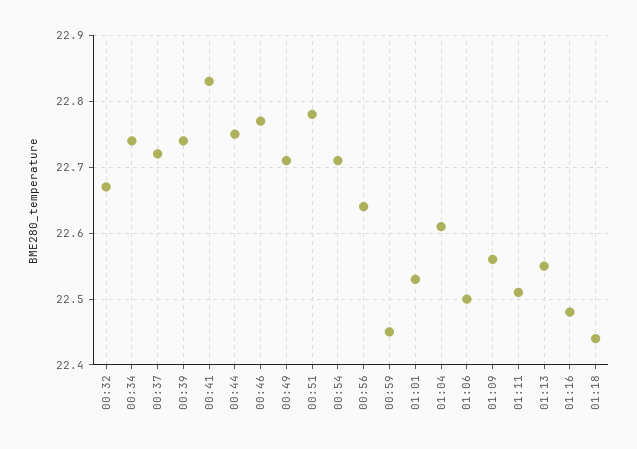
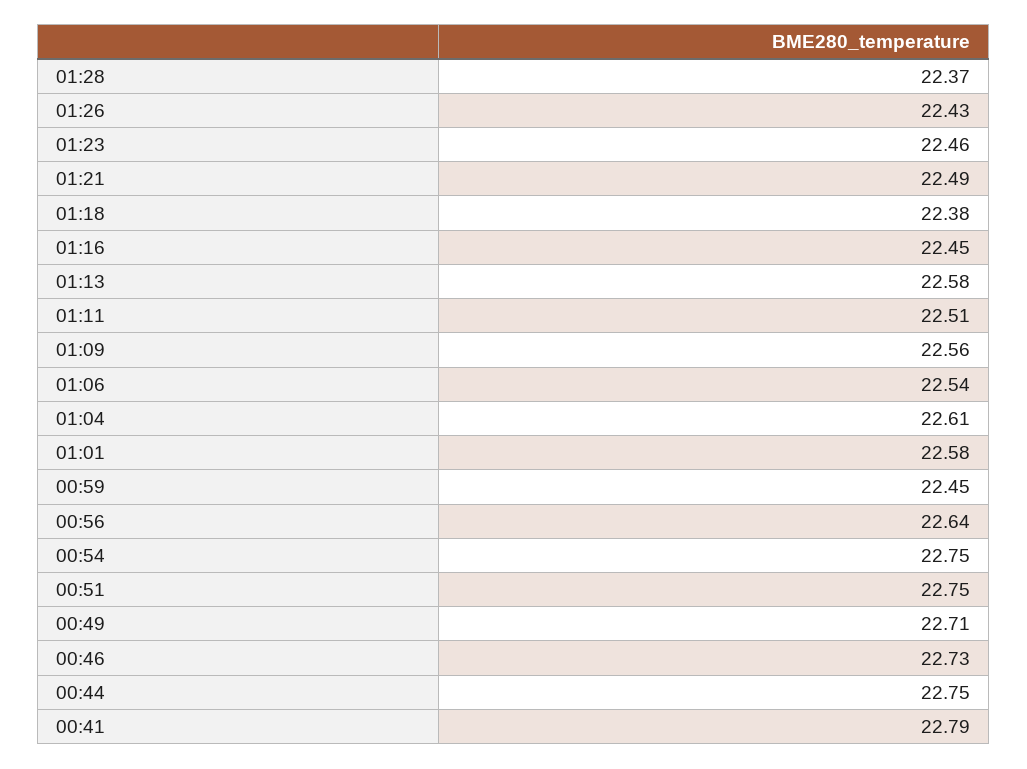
00:32: 22.67 -> none
00:34: 22.74 -> none
00:37: 22.72 -> none
00:39: 22.74 -> none
00:41: 22.83 -> 22.79
00:46: 22.77 -> 22.73
00:51: 22.78 -> 22.75
00:54: 22.71 -> 22.75
01:01: 22.53 -> 22.58
01:06: 22.5 -> 22.54
01:13: 22.55 -> 22.58
01:16: 22.48 -> 22.45
01:18: 22.44 -> 22.38
01:28: none -> 22.37
01:26: none -> 22.43
01:23: none -> 22.46
01:21: none -> 22.49

